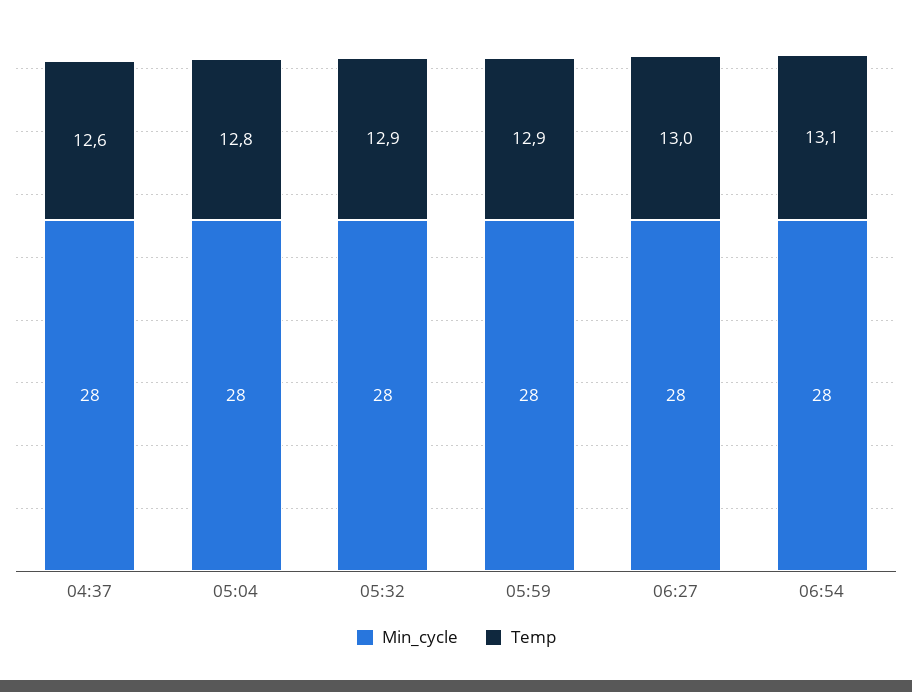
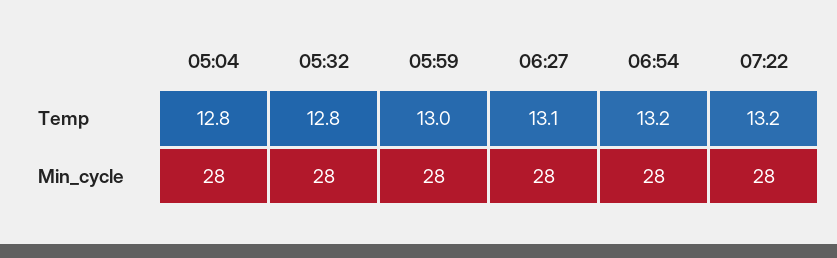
Min_cycle, 04:37: 28 -> none
Temp, 04:37: 12.6 -> none
Temp, 05:32: 12.9 -> 12.8
Temp, 05:59: 12.9 -> 13
Temp, 06:27: 13 -> 13.1
Temp, 06:54: 13.1 -> 13.2
Temp, 07:22: none -> 13.2
Min_cycle, 07:22: none -> 28

